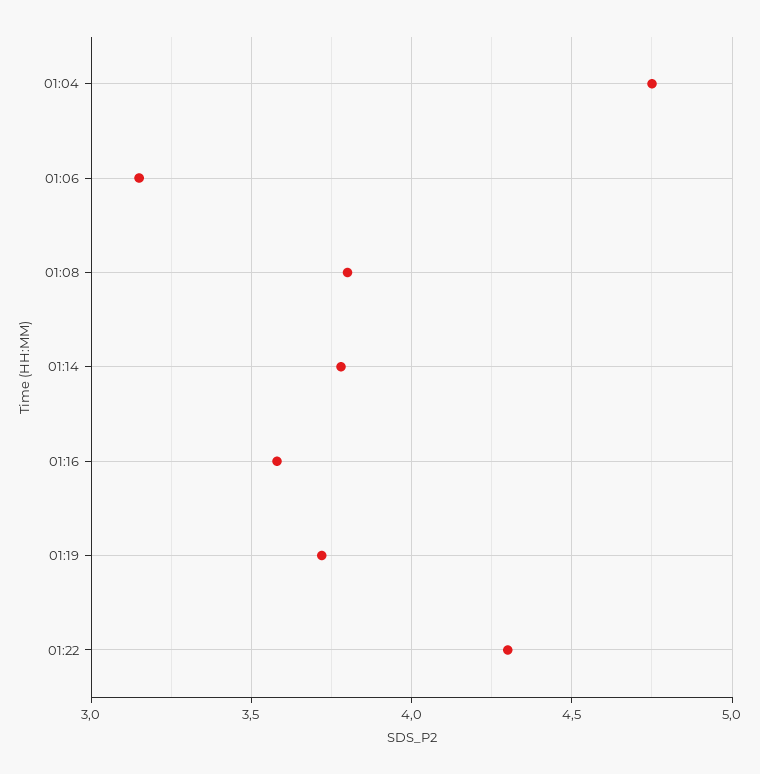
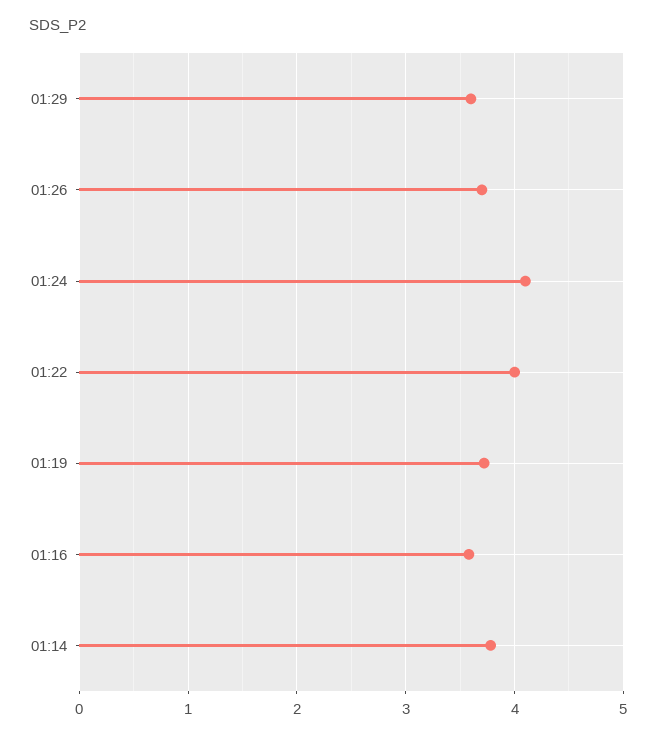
01:04: 4.75 -> none
01:06: 3.15 -> none
01:08: 3.8 -> none
01:22: 4.3 -> 4
01:29: none -> 3.6
01:26: none -> 3.7
01:24: none -> 4.1

